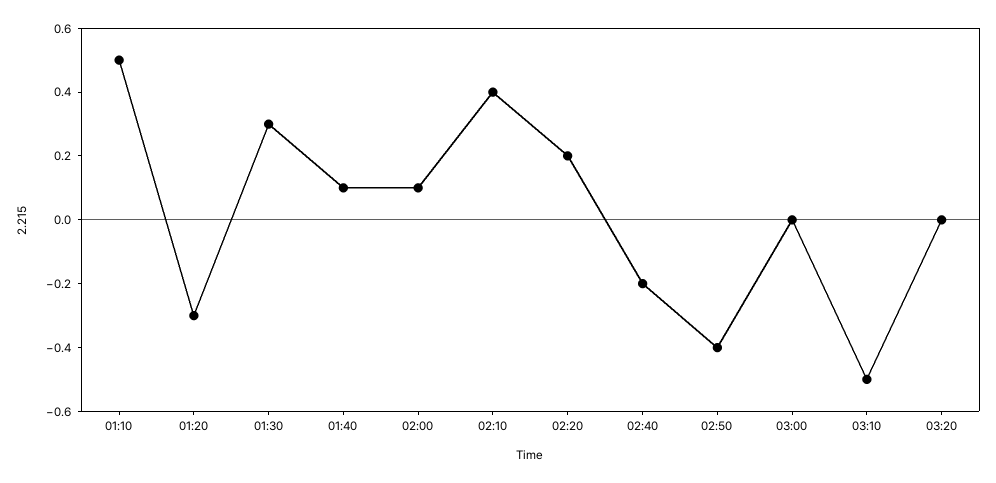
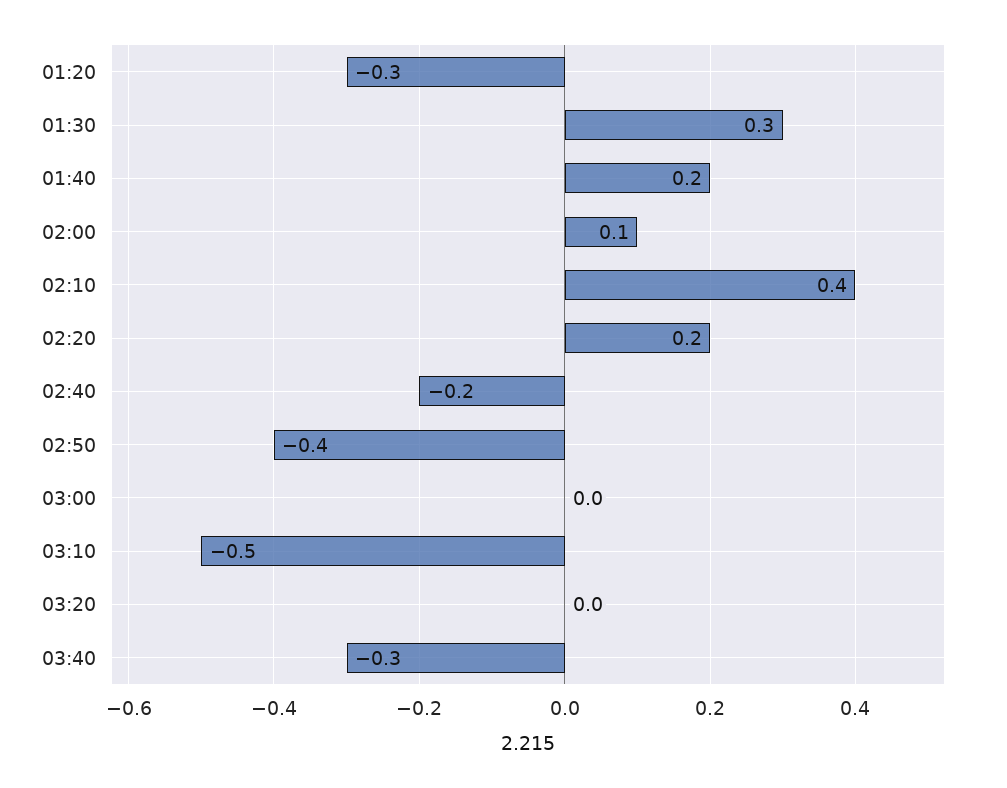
01:10: 0.5 -> none
01:40: 0.1 -> 0.2
03:40: none -> -0.3

